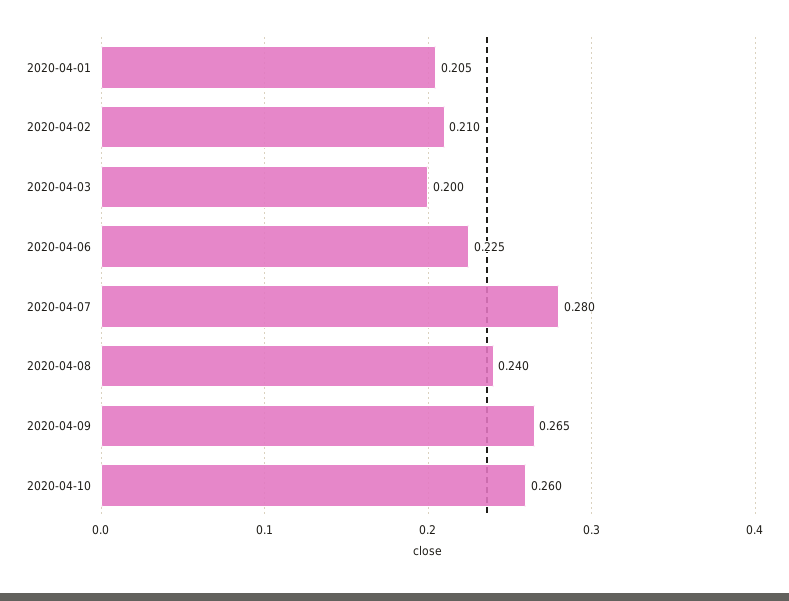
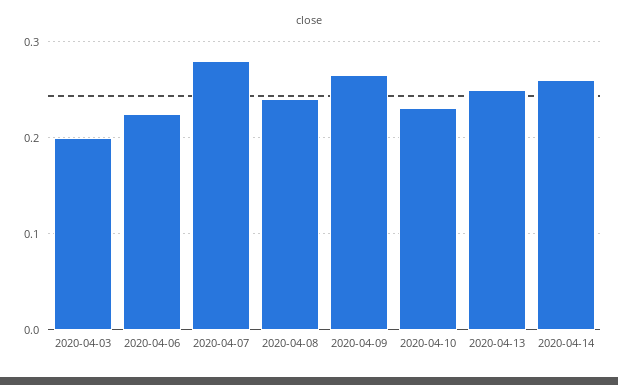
2020-04-01: 0.205 -> none
2020-04-02: 0.21 -> none
2020-04-10: 0.26 -> 0.23
2020-04-13: none -> 0.25
2020-04-14: none -> 0.26

